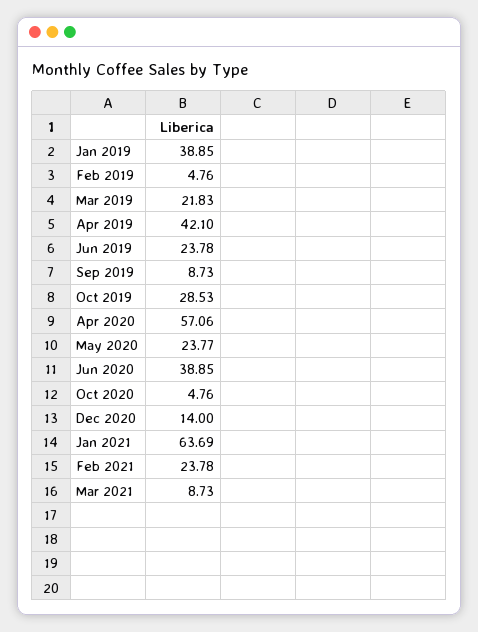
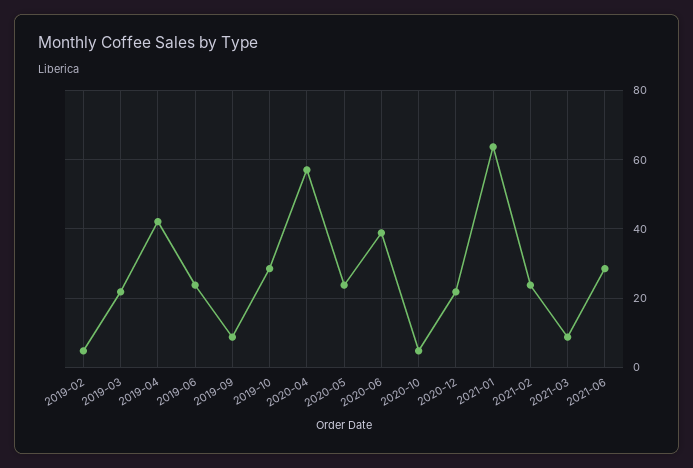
Jan 2019: 38.85 -> none
Dec 2020: 14 -> 22
2021-06: none -> 28

